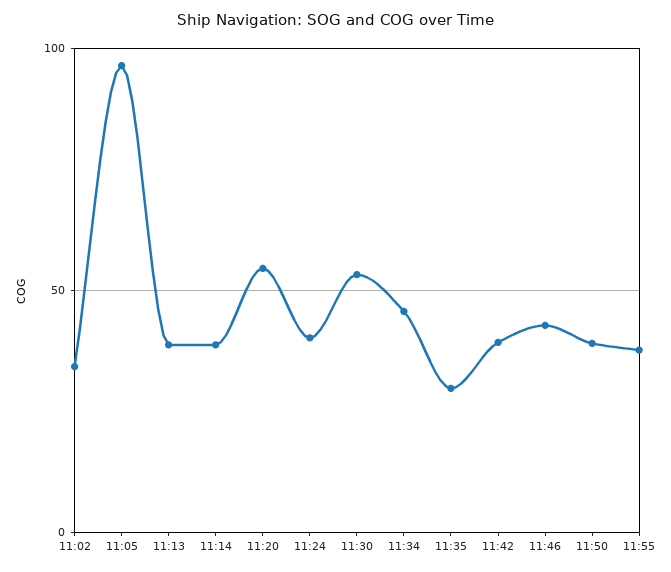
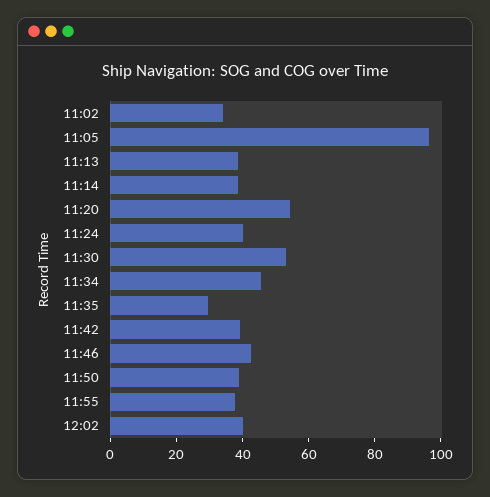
12:02: none -> 40

